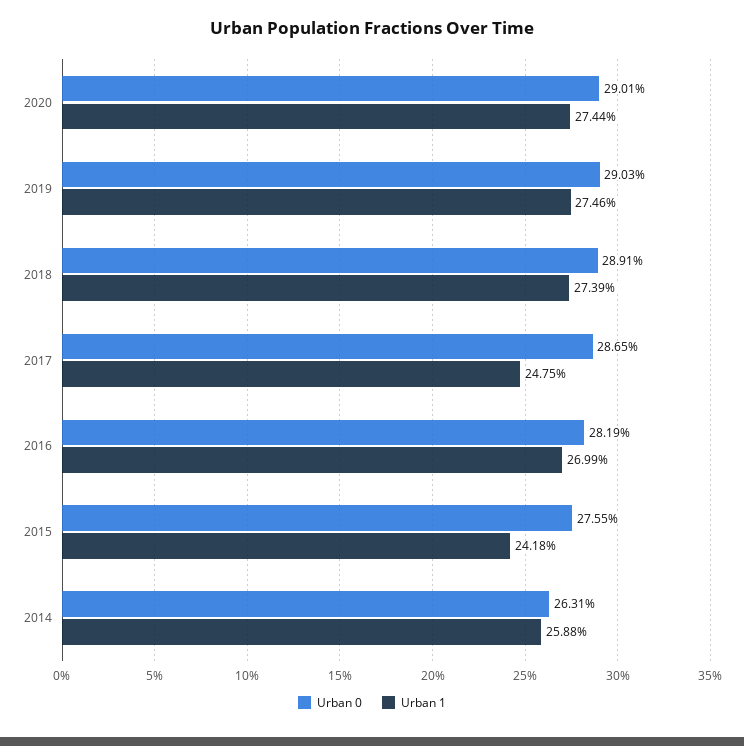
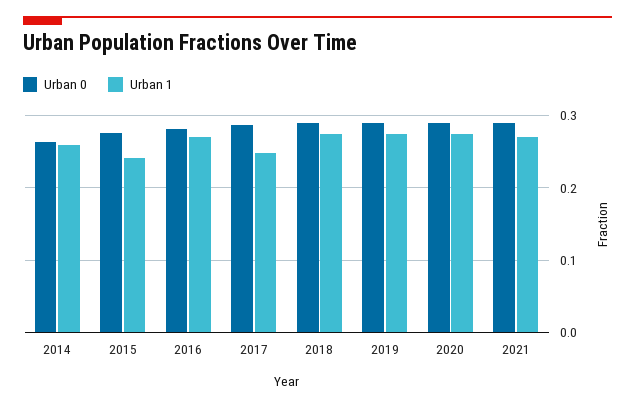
Urban 0, 2021: none -> 0.29
Urban 1, 2021: none -> 0.27

